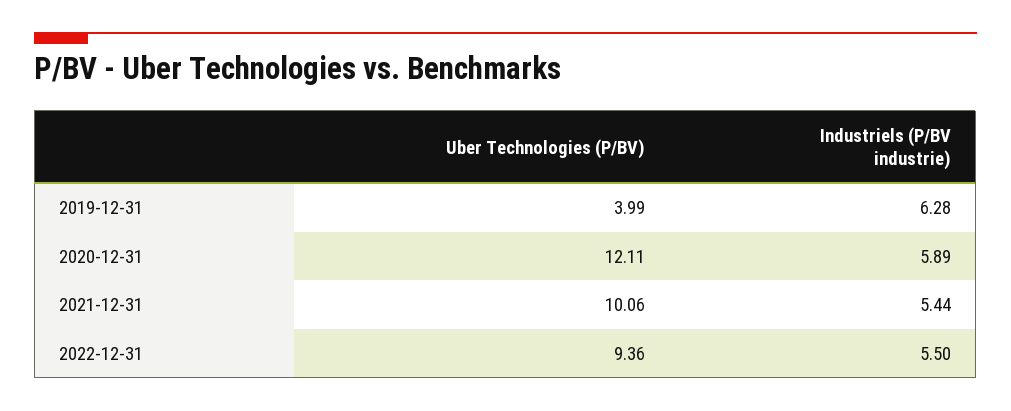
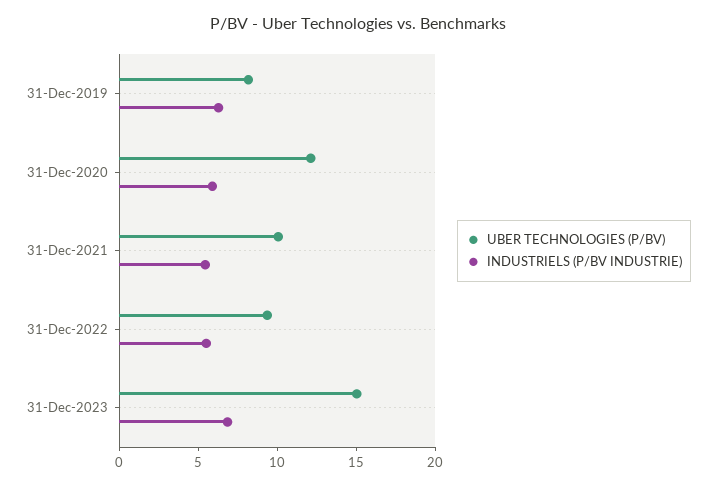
Uber Technologies (P/BV), 2019-12-31: 3.99 -> 8
Uber Technologies (P/BV), 31-Dec-2023: none -> 15
Industriels (P/BV industrie), 31-Dec-2023: none -> 7

